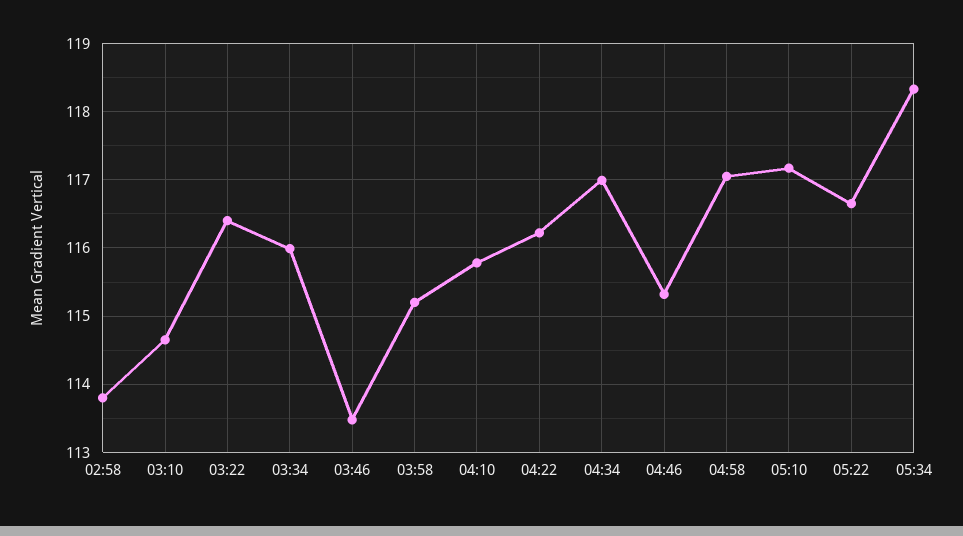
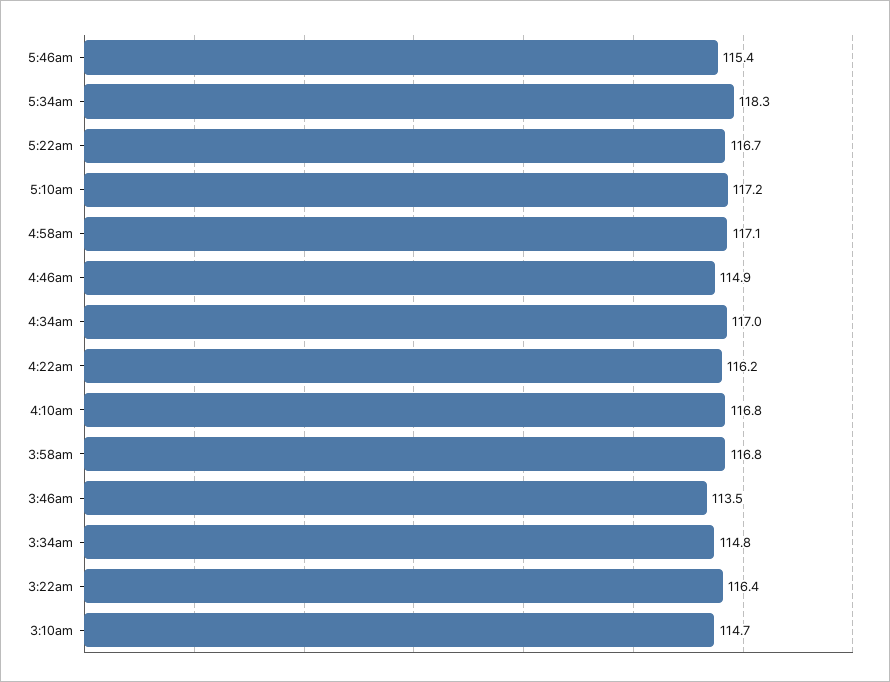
02:58: 113.8 -> none
03:34: 116 -> 114.8
03:58: 115.2 -> 116.8
04:10: 115.8 -> 116.8
04:46: 115.3 -> 114.9
5:46am: none -> 115.4

